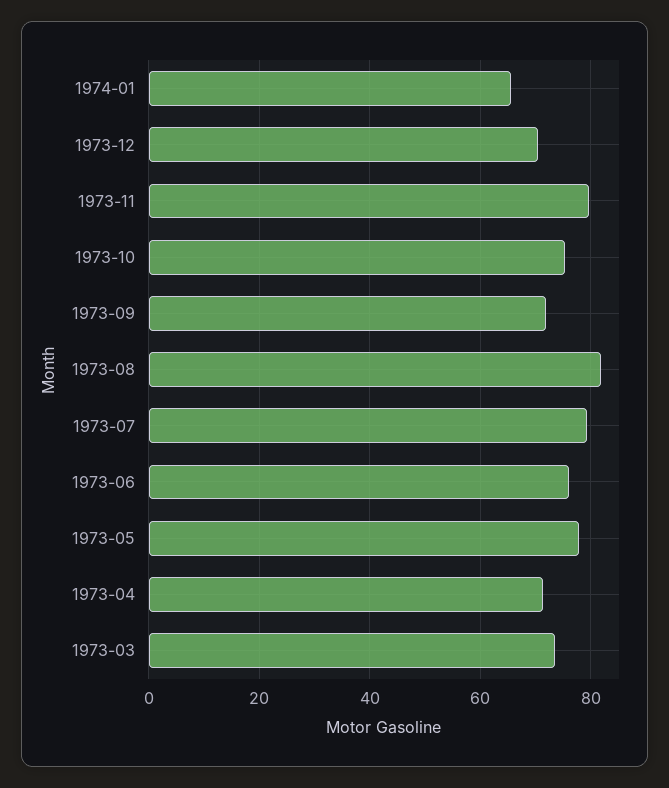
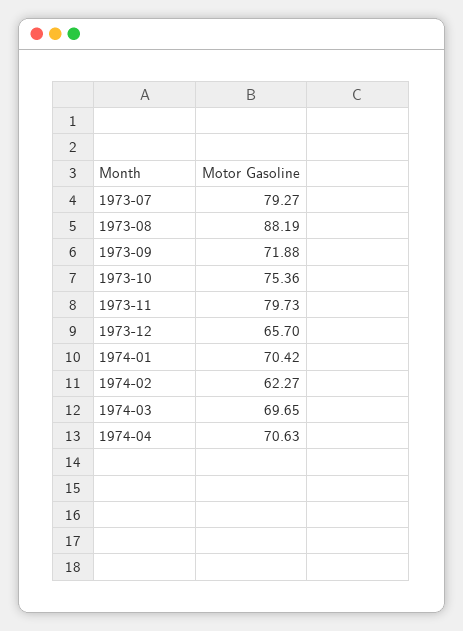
1974-01: 66 -> 70.42
1973-12: 70 -> 65.7
1973-08: 82 -> 88.19
1973-06: 76 -> none
1973-05: 78 -> none
1973-04: 72 -> none
1973-03: 74 -> none
1974-02: none -> 62.27
1974-03: none -> 69.65
1974-04: none -> 70.63

